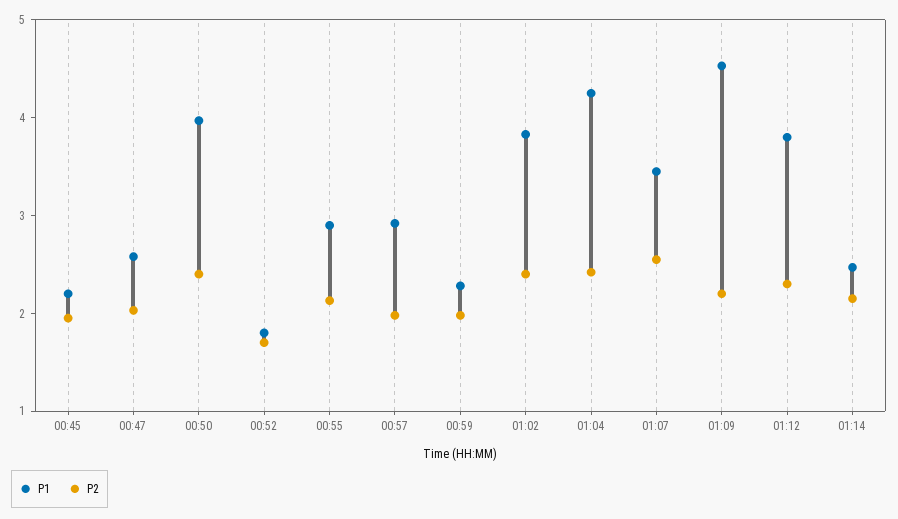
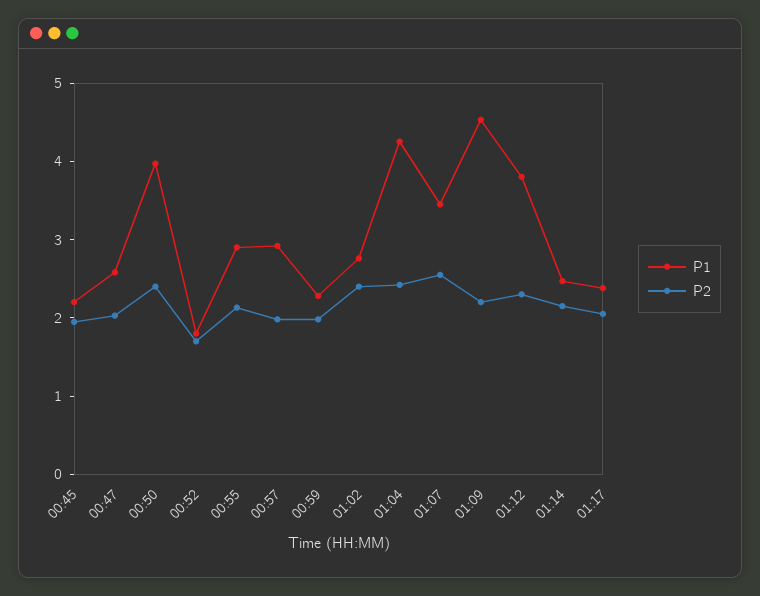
P1, 01:02: 3.8 -> 2.8
P1, 01:17: none -> 2.4
P2, 01:17: none -> 2

